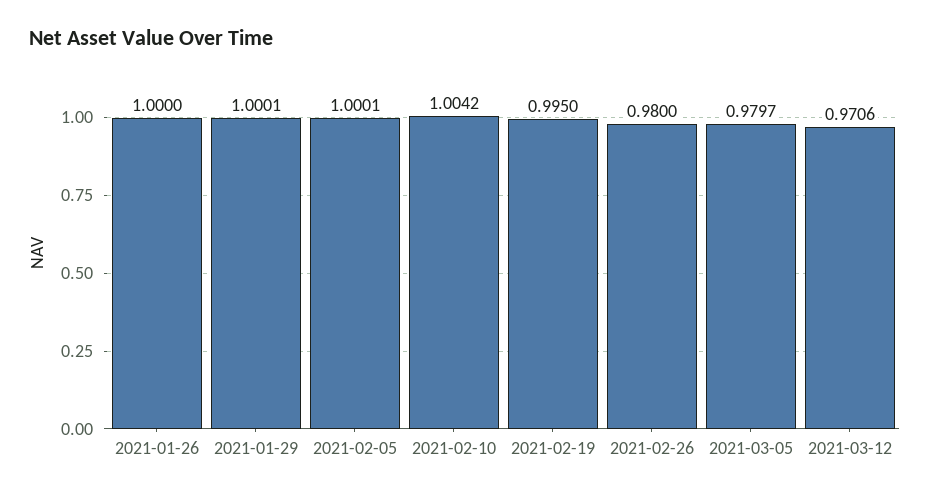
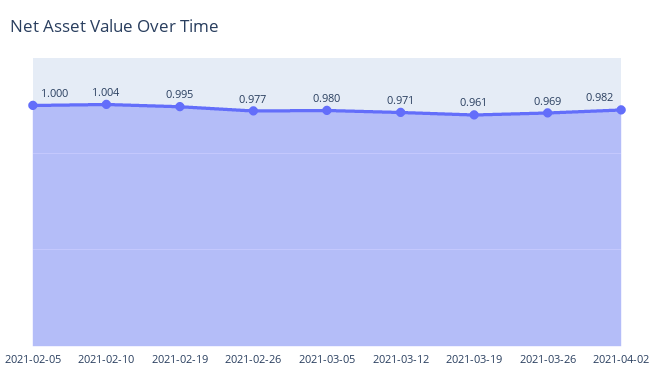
2021-01-26: 1 -> none
2021-01-29: 1.0001 -> none
2021-02-26: 0.98 -> 0.977
2021-03-19: none -> 0.961
2021-03-26: none -> 0.969
2021-04-02: none -> 0.982

